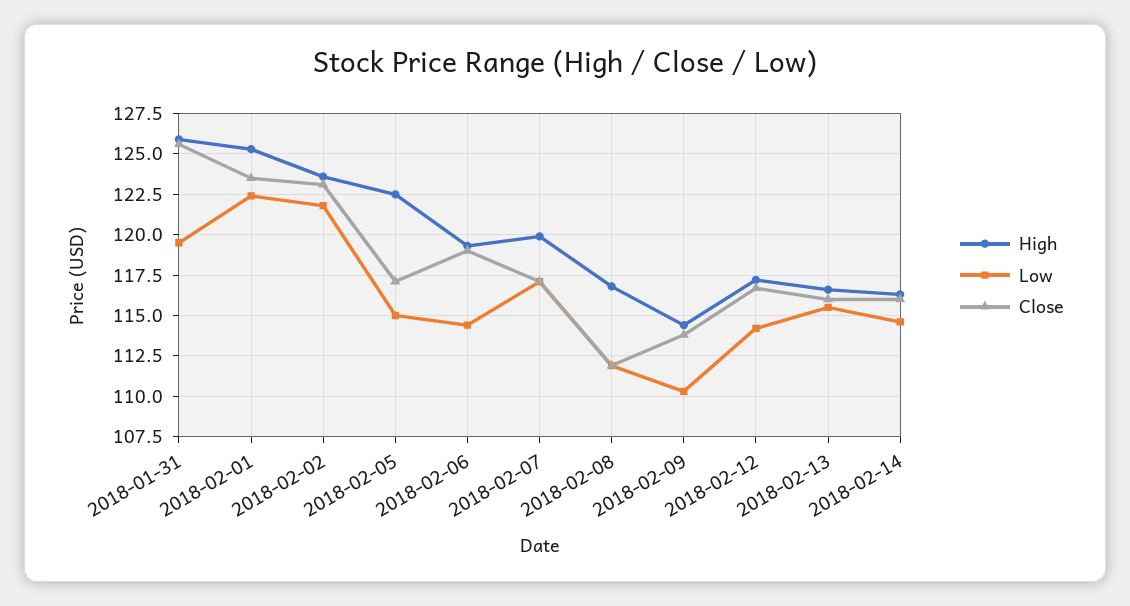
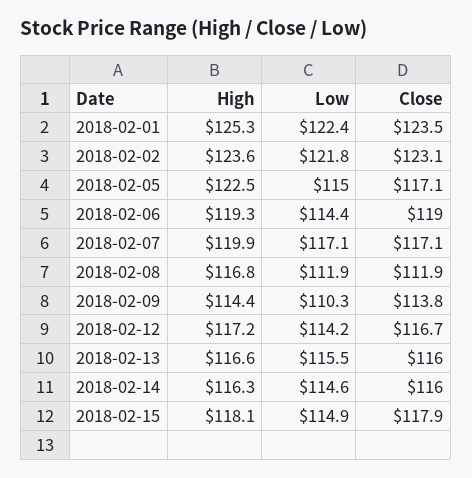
High, 2018-01-31: 126 -> none
Low, 2018-01-31: 119.5 -> none
Close, 2018-01-31: 125.5 -> none
High, 2018-02-15: none -> 118.1
Low, 2018-02-15: none -> 114.9
Close, 2018-02-15: none -> 117.9

